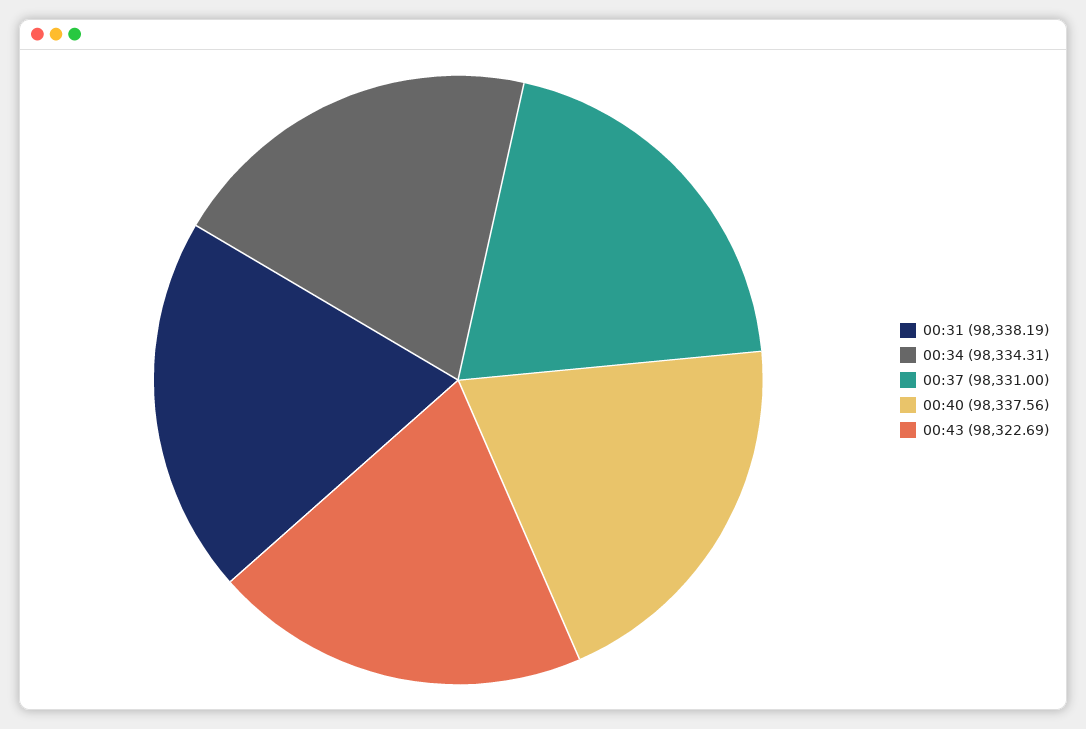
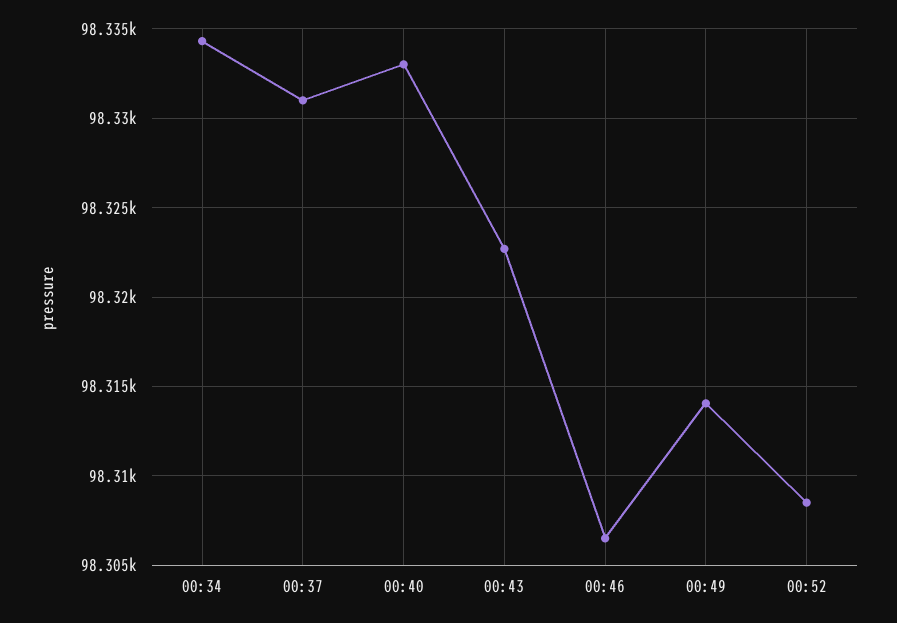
00:31: 98338.19 -> none
00:40: 98337.56 -> 98333
00:46: none -> 98306.5
00:49: none -> 98314
00:52: none -> 98308.5

